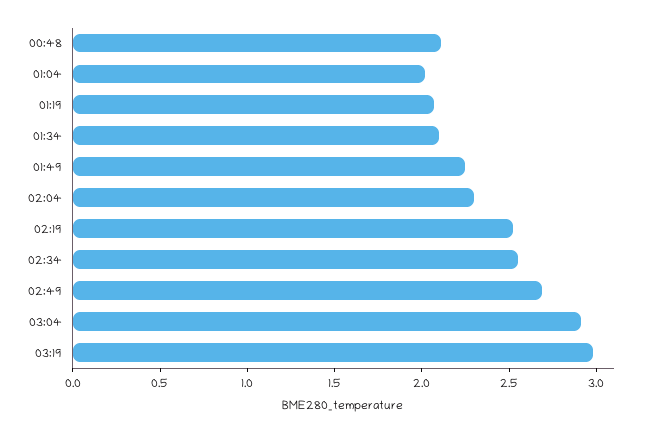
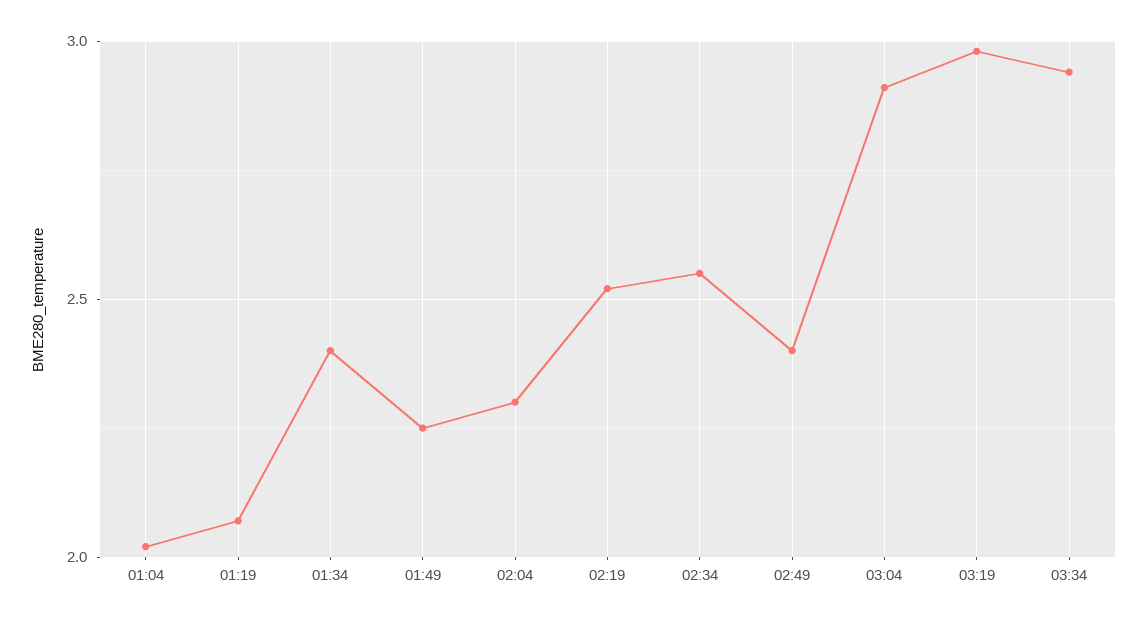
00:48: 2.1 -> none
01:34: 2.1 -> 2.4
02:49: 2.7 -> 2.4
03:34: none -> 2.95

